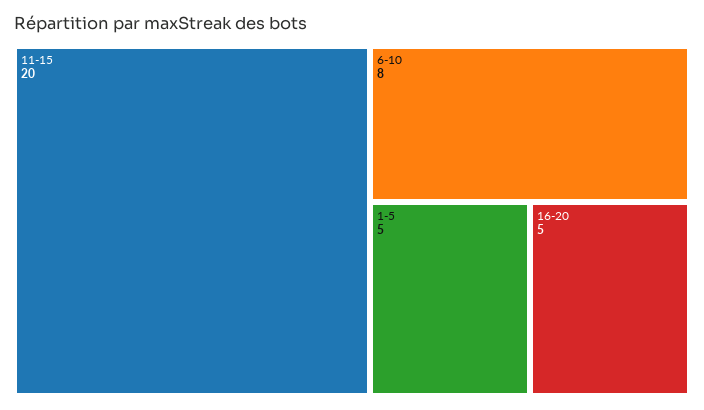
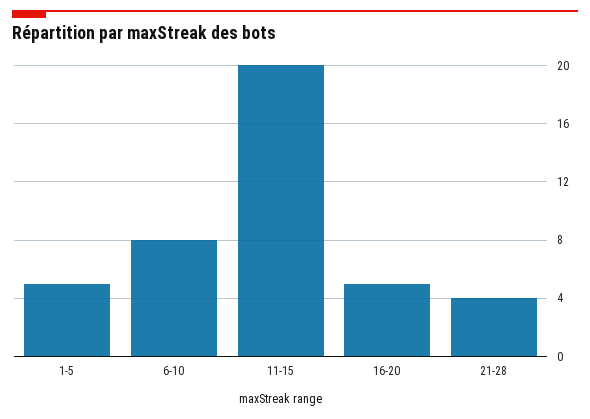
21-28: none -> 4

